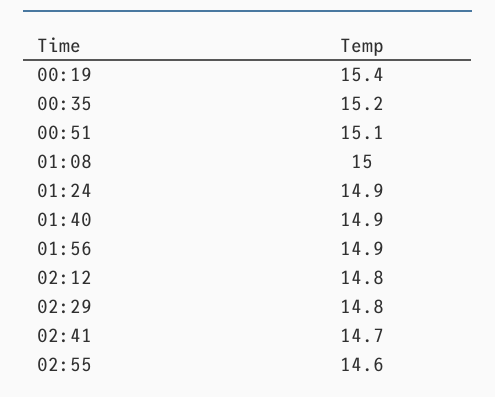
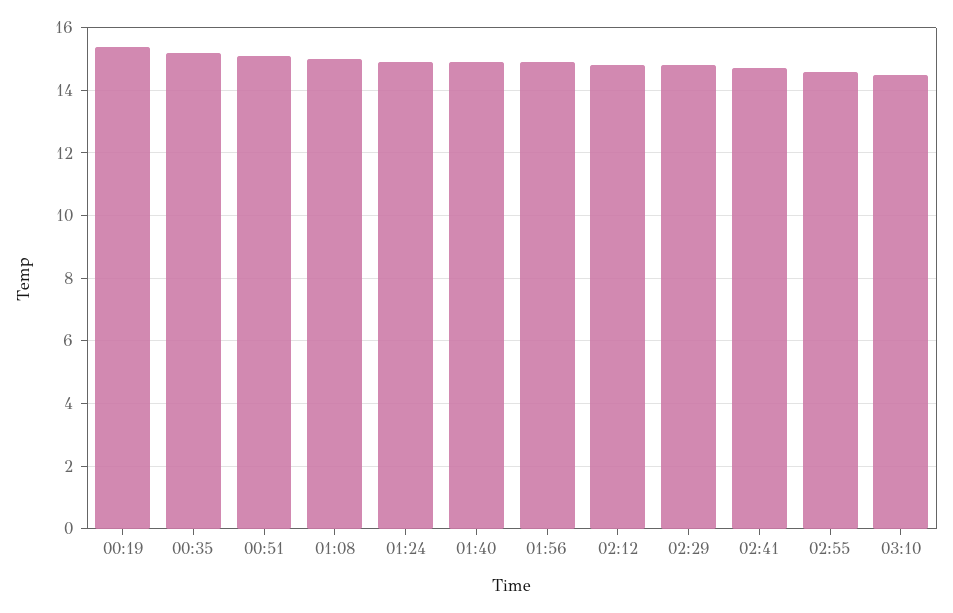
03:10: none -> 14.5

